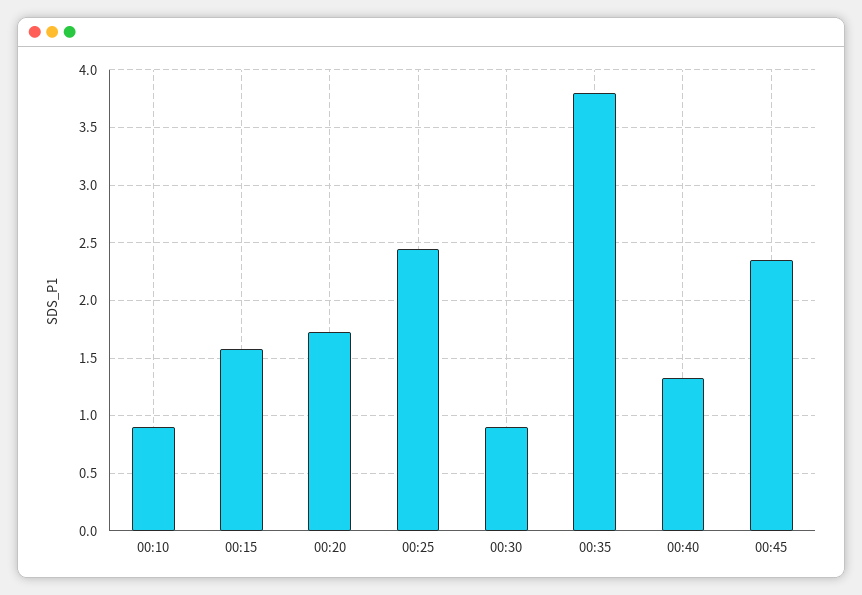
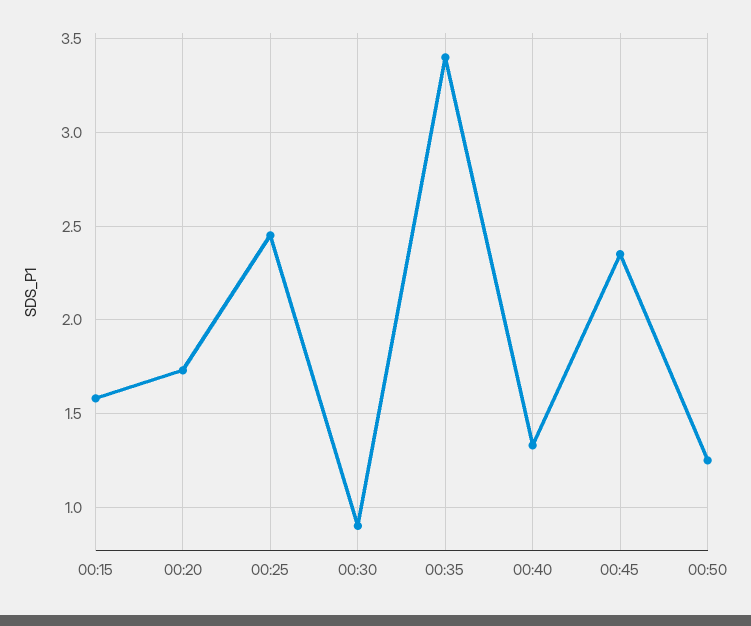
00:10: 0.9 -> none
00:35: 3.8 -> 3.4
00:50: none -> 1.25

